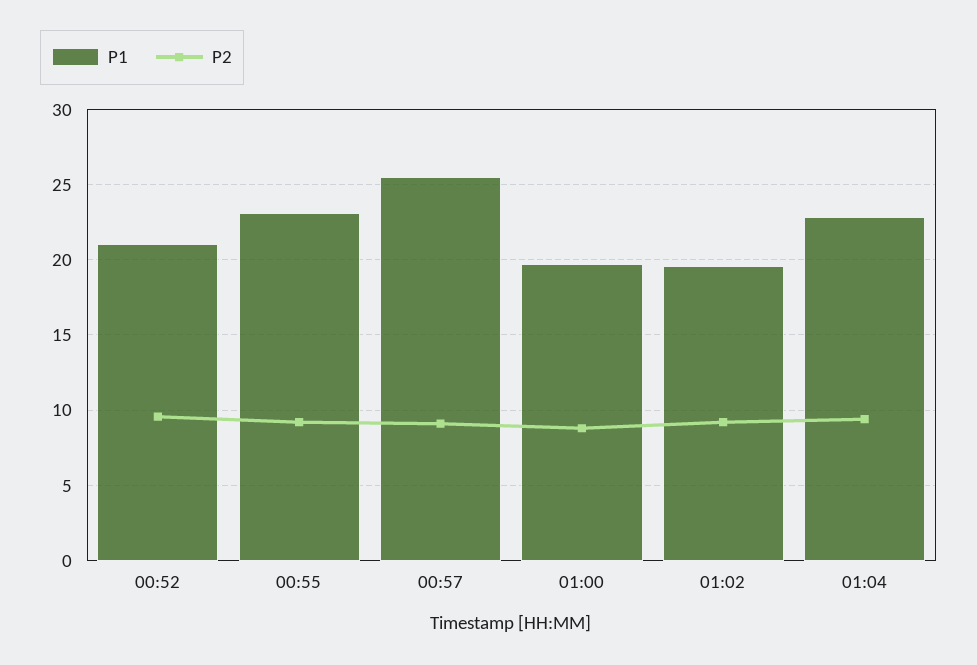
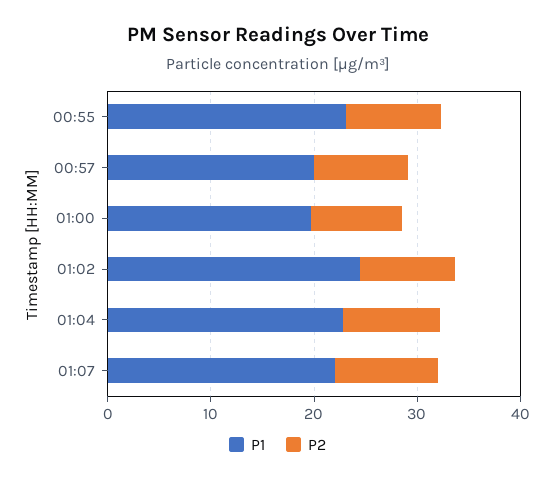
P1, 00:52: 21 -> none
P2, 00:52: 9.5 -> none
P1, 00:57: 25.5 -> 20
P1, 01:02: 19.5 -> 24
P1, 01:07: none -> 22
P2, 01:07: none -> 10

